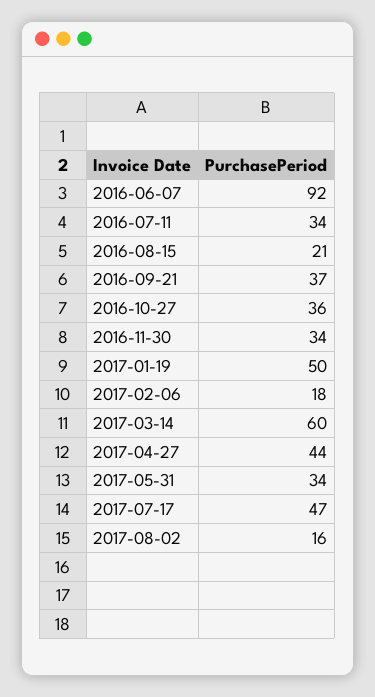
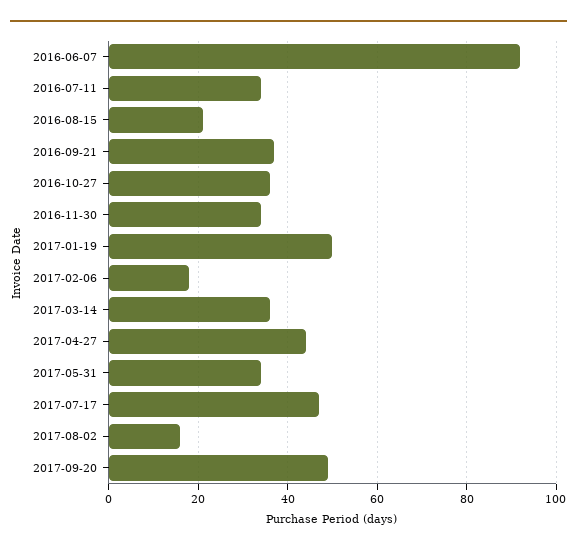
2017-03-14: 60 -> 35
2017-09-20: none -> 50

